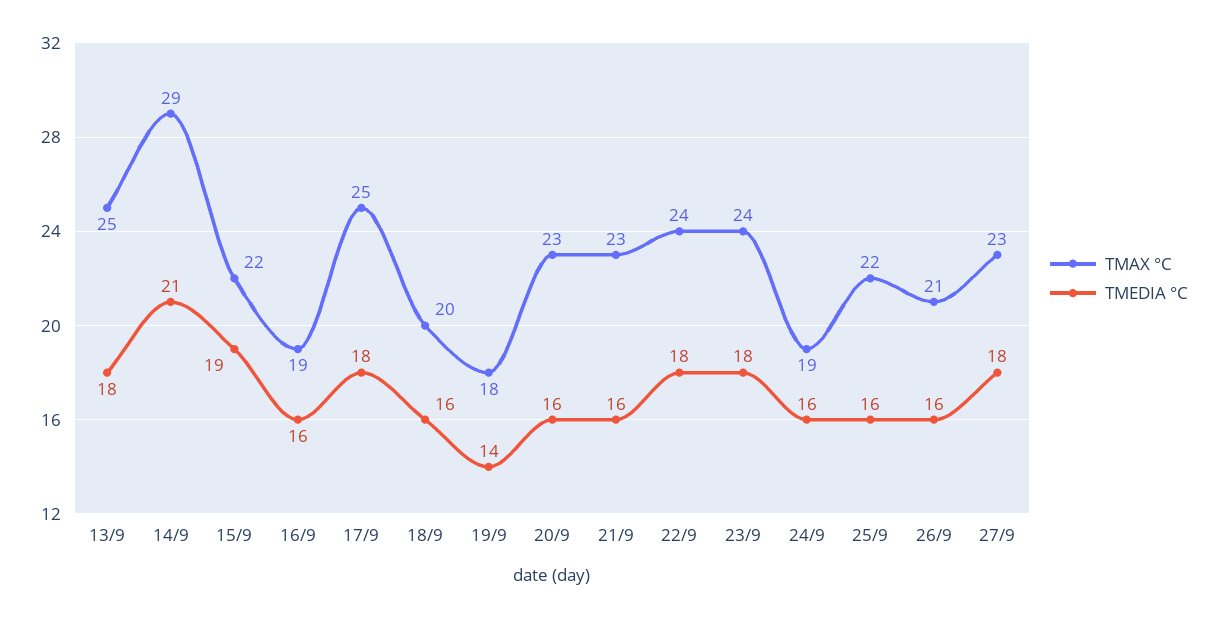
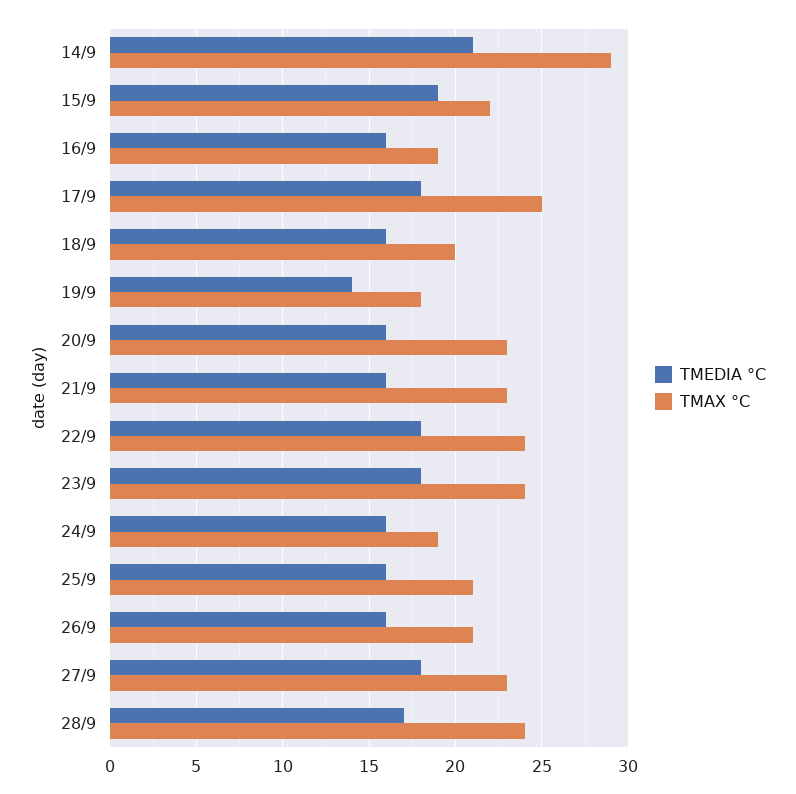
TMAX °C, 13/9: 25 -> none
TMEDIA °C, 13/9: 18 -> none
TMAX °C, 25/9: 22 -> 21
TMEDIA °C, 28/9: none -> 17
TMAX °C, 28/9: none -> 24

